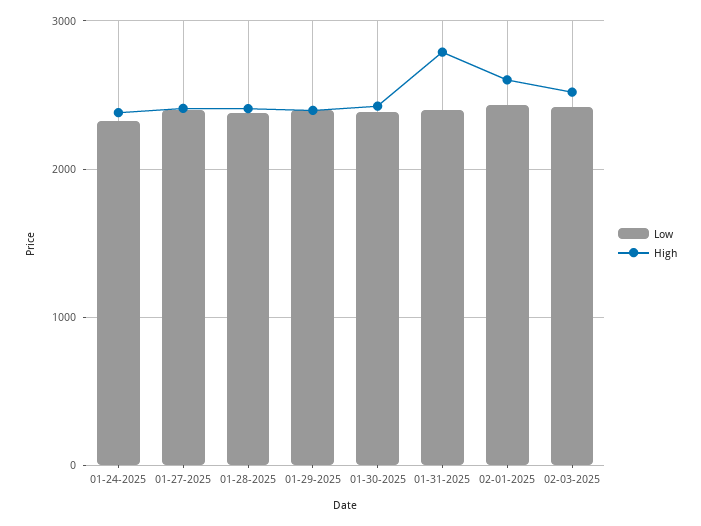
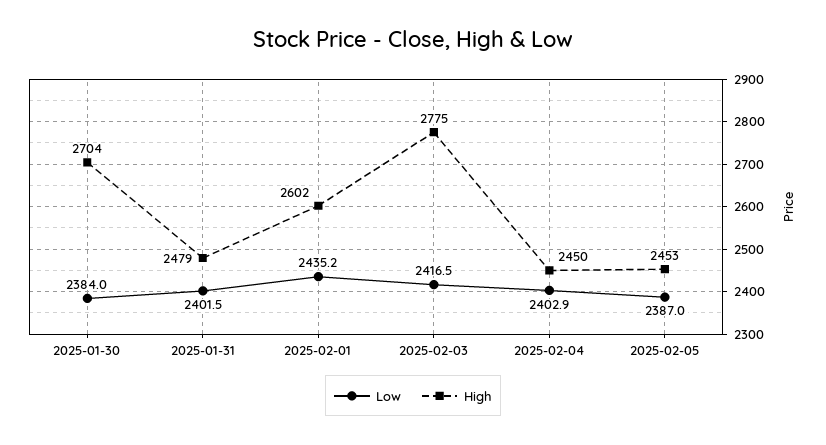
Low, 01-24-2025: 2300 -> none
High, 01-24-2025: 2400 -> none
Low, 01-27-2025: 2400 -> none
High, 01-27-2025: 2400 -> none
Low, 01-28-2025: 2400 -> none
High, 01-28-2025: 2400 -> none
Low, 01-29-2025: 2400 -> none
High, 01-29-2025: 2400 -> none
High, 01-30-2025: 2400 -> 2704
High, 01-31-2025: 2800 -> 2479
High, 02-03-2025: 2500 -> 2775
Low, 2025-02-04: none -> 2402.9
High, 2025-02-04: none -> 2450
Low, 2025-02-05: none -> 2387
High, 2025-02-05: none -> 2453

